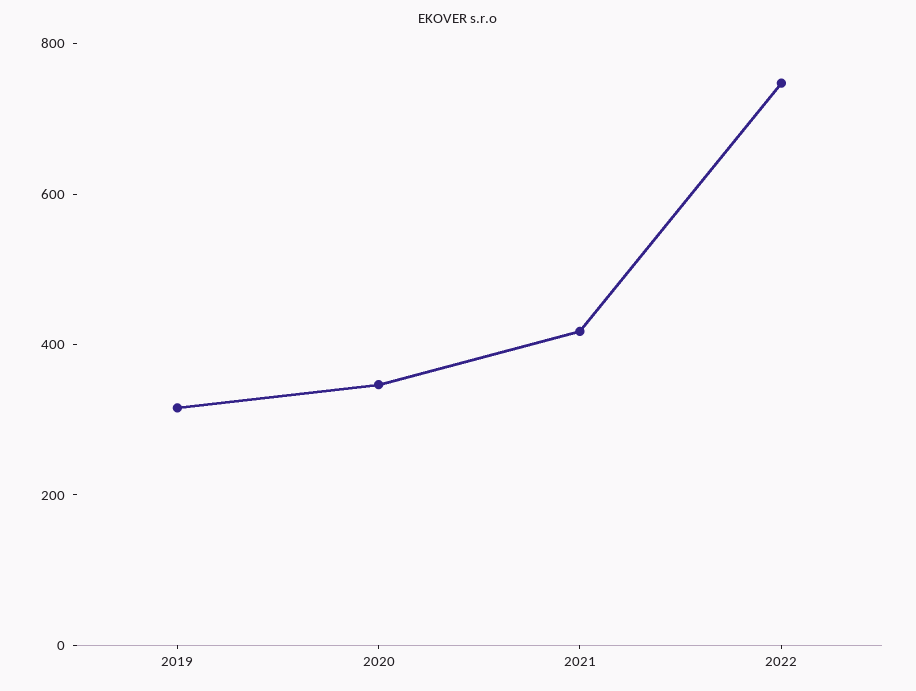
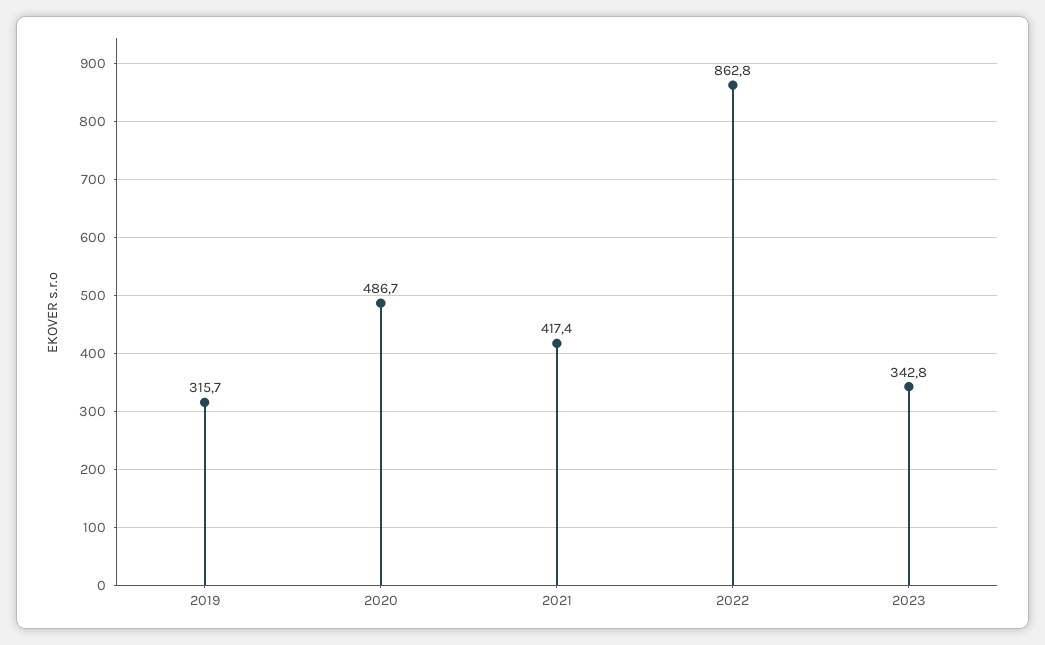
2020: 350 -> 486.7
2022: 750 -> 862.8
2023: none -> 342.8

